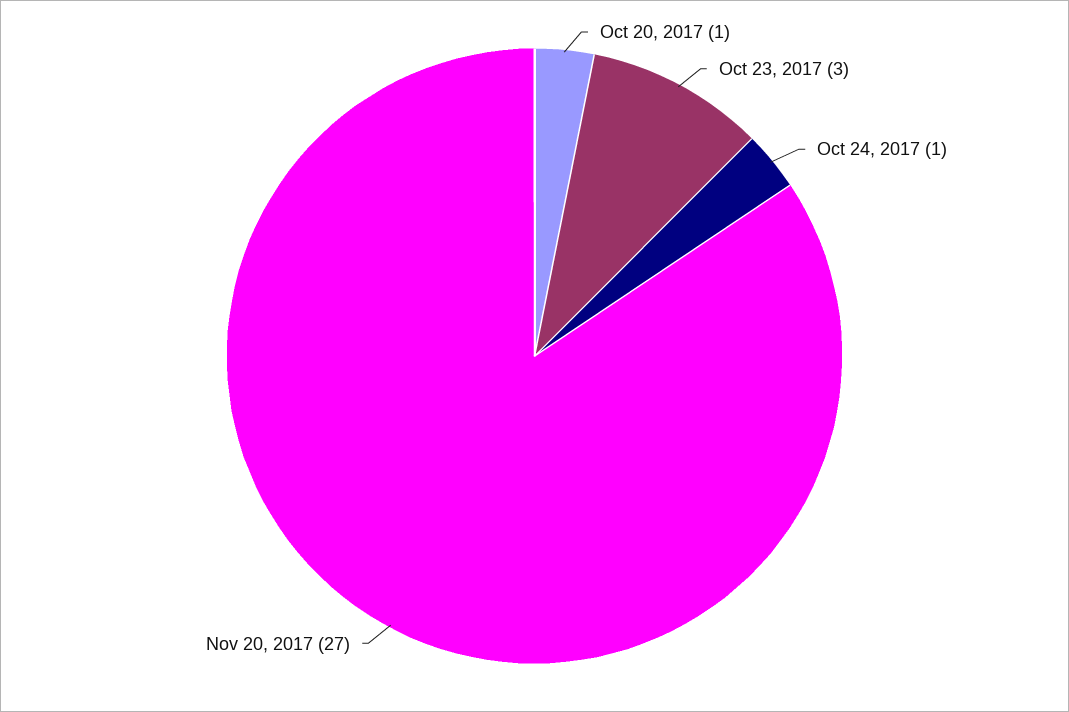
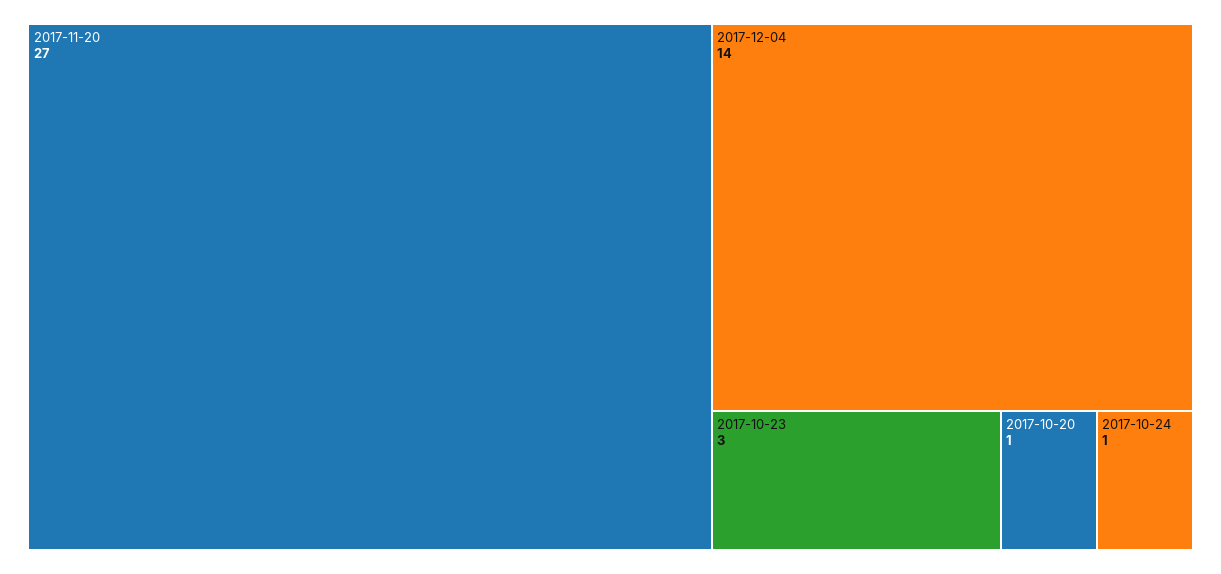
2017-12-04: none -> 14

